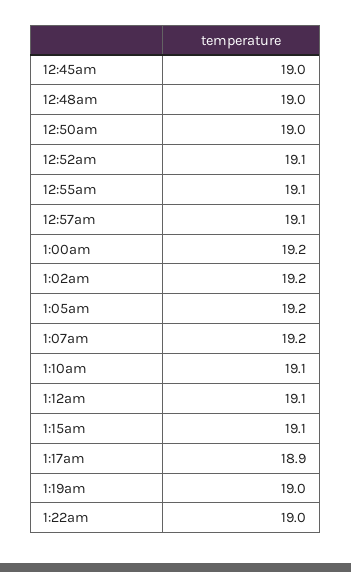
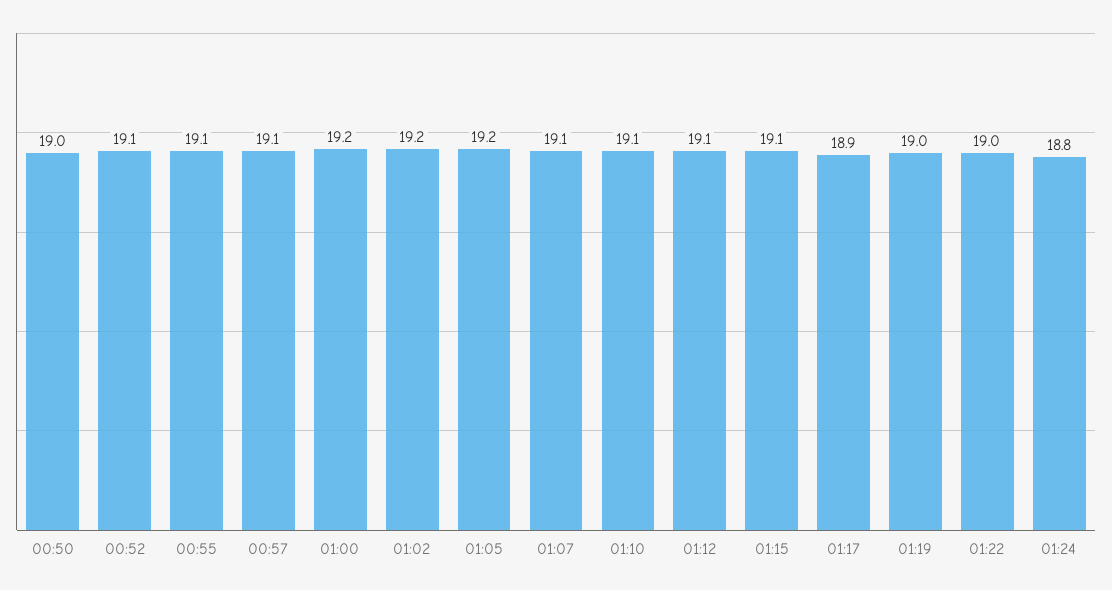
12:45am: 19 -> none
12:48am: 19 -> none
1:07am: 19.2 -> 19.1
01:24: none -> 18.8

